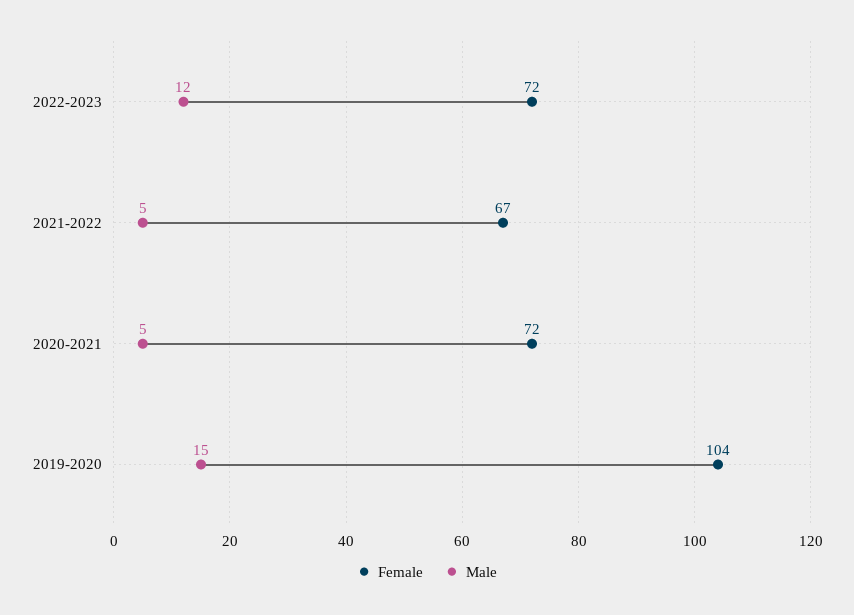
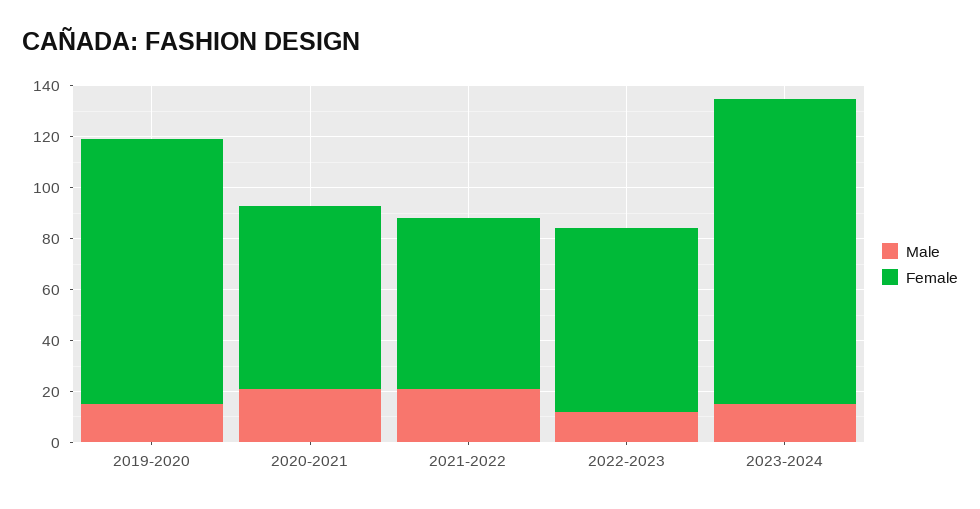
Male, 2021-2022: 5 -> 20
Male, 2020-2021: 5 -> 20
Male, 2023-2024: none -> 15
Female, 2023-2024: none -> 120

